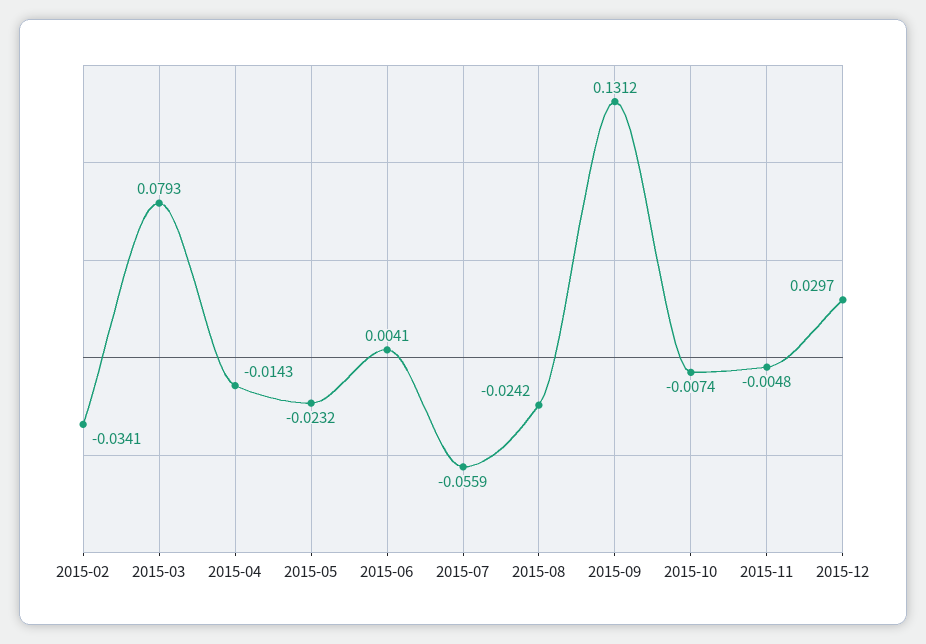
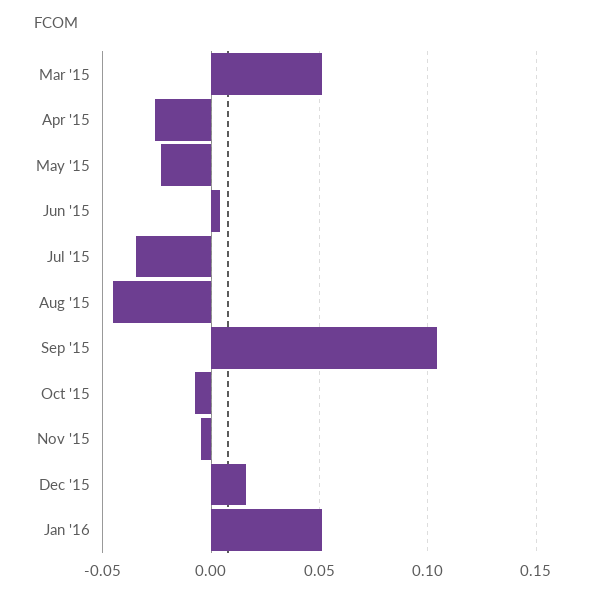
2015-02: -0.0341 -> none
2015-03: 0.0793 -> 0.05
2015-04: -0.0143 -> -0.025
2015-07: -0.0559 -> -0.035
2015-08: -0.0242 -> -0.045
2015-09: 0.1312 -> 0.105
2015-12: 0.0297 -> 0.015
Jan '16: none -> 0.05

